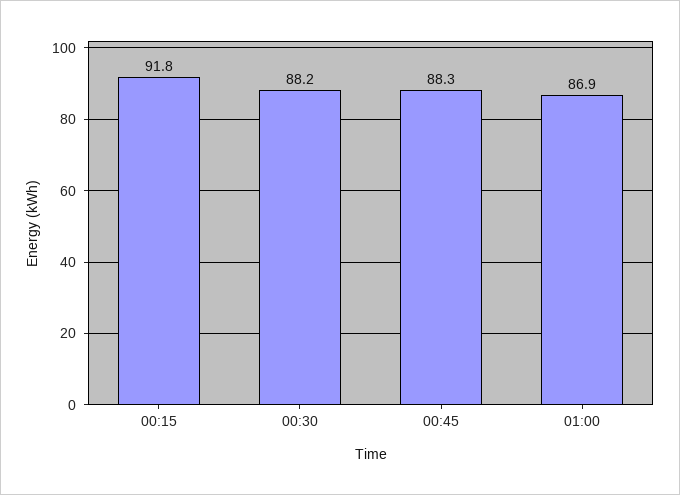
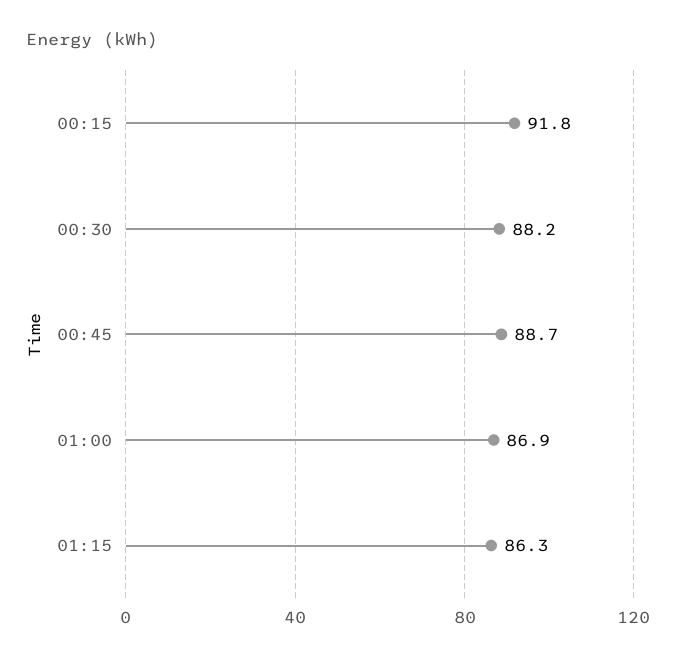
00:45: 88.3 -> 88.7
01:15: none -> 86.3

